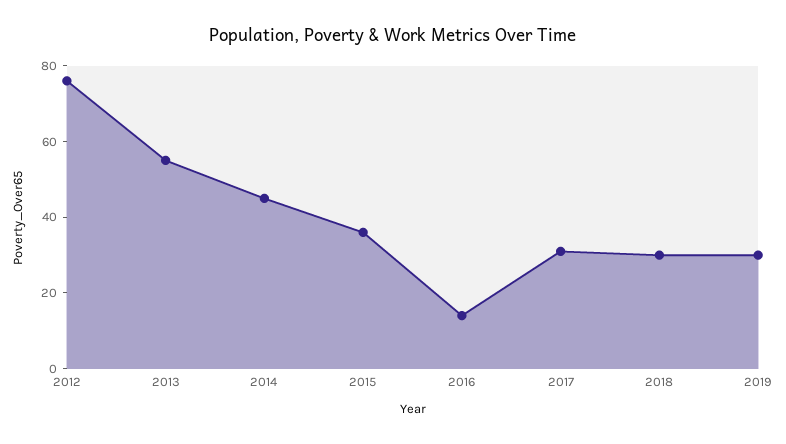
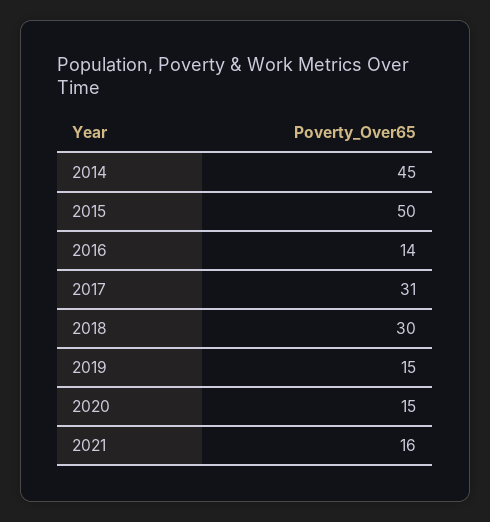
2012: 75 -> none
2013: 55 -> none
2015: 35 -> 50
2019: 30 -> 15
2020: none -> 15
2021: none -> 16

